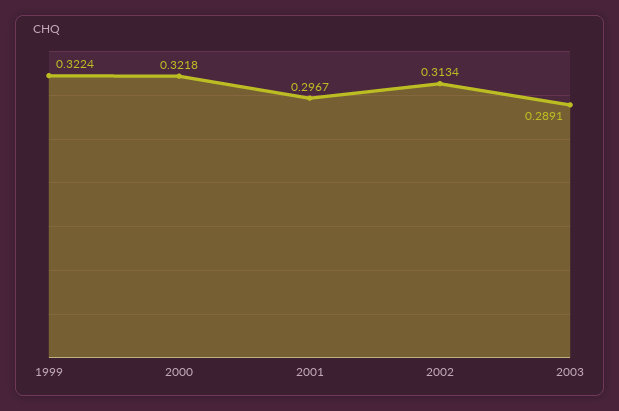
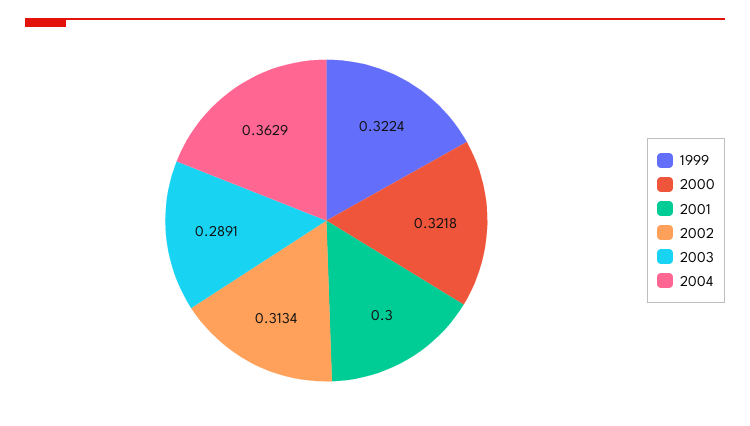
2001: 0.2967 -> 0.3
2004: none -> 0.3629

